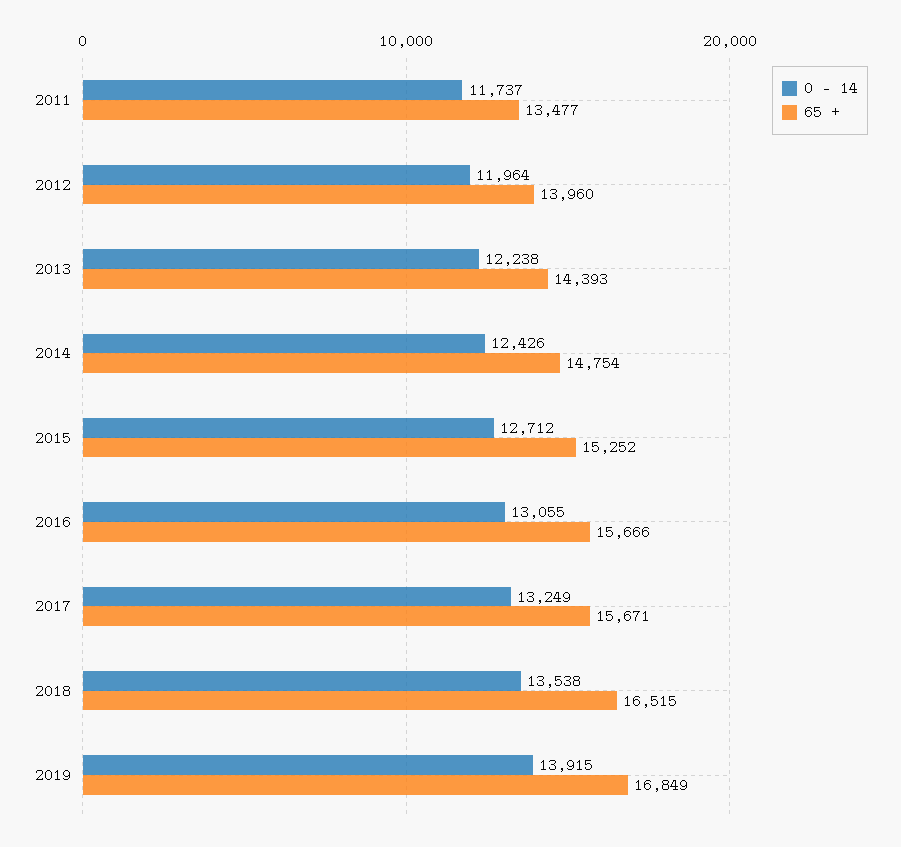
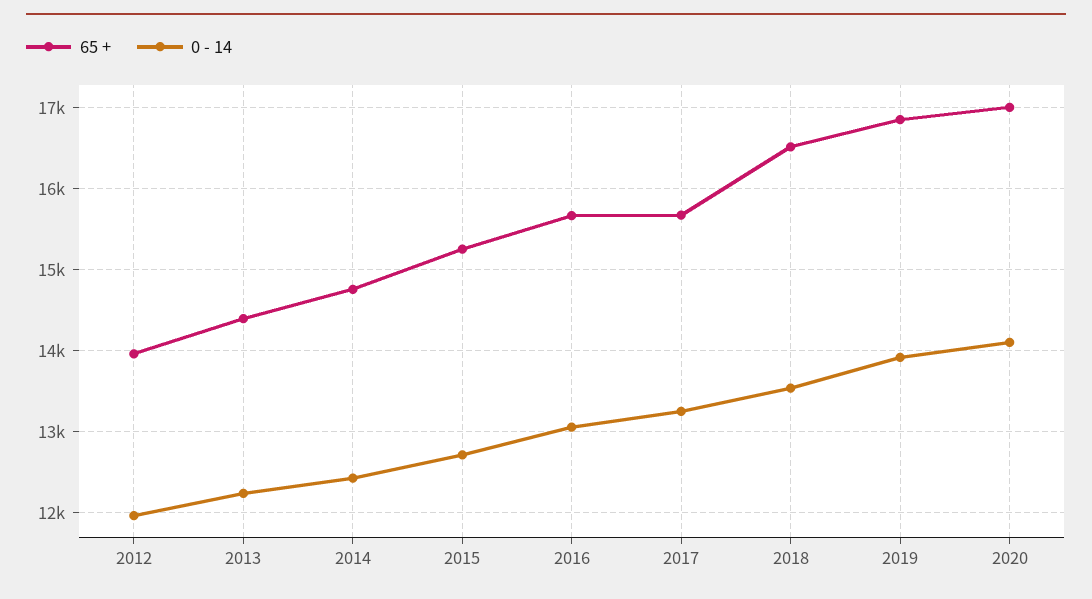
0 - 14, 2011: 11737 -> none
65 +, 2011: 13477 -> none
65 +, 2020: none -> 17000
0 - 14, 2020: none -> 14100

